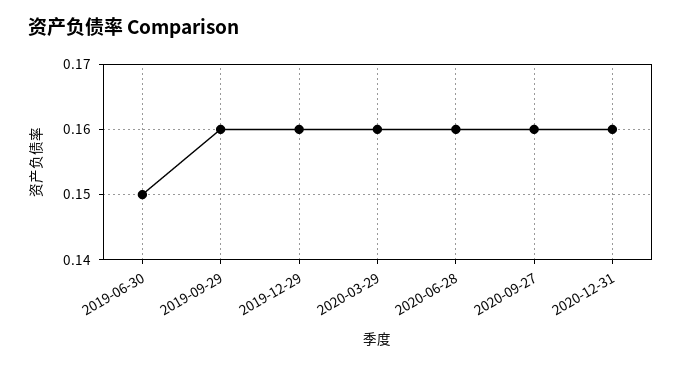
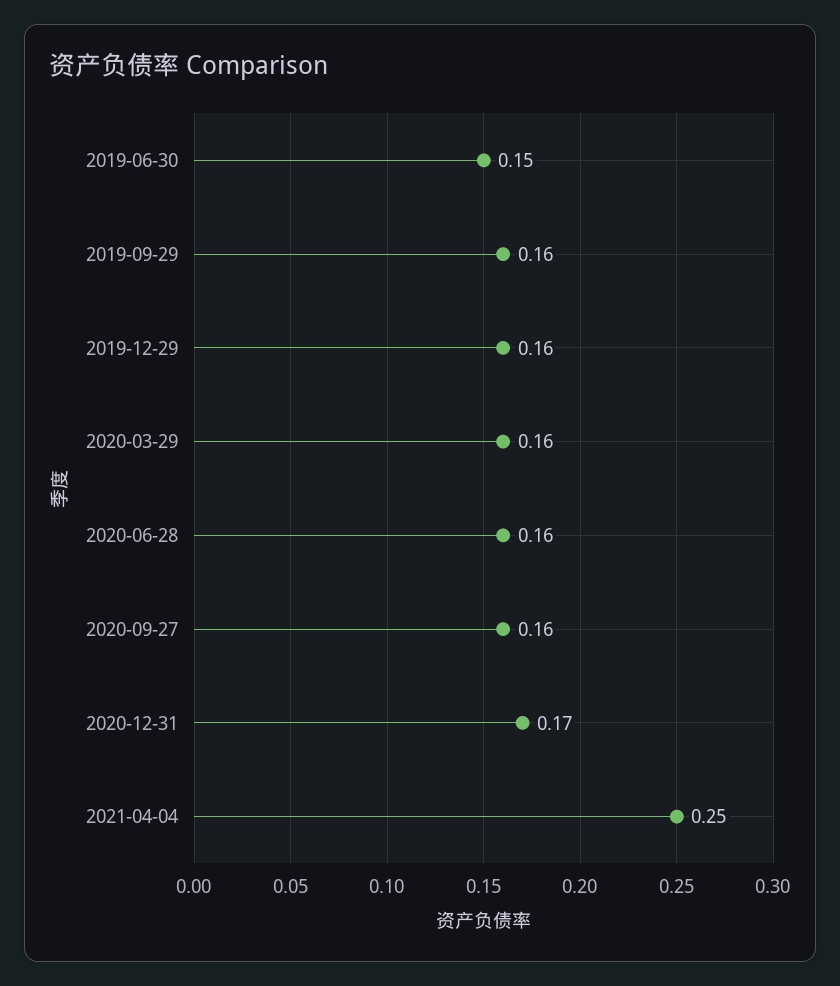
2020-12-31: 0.16 -> 0.17
2021-04-04: none -> 0.25

